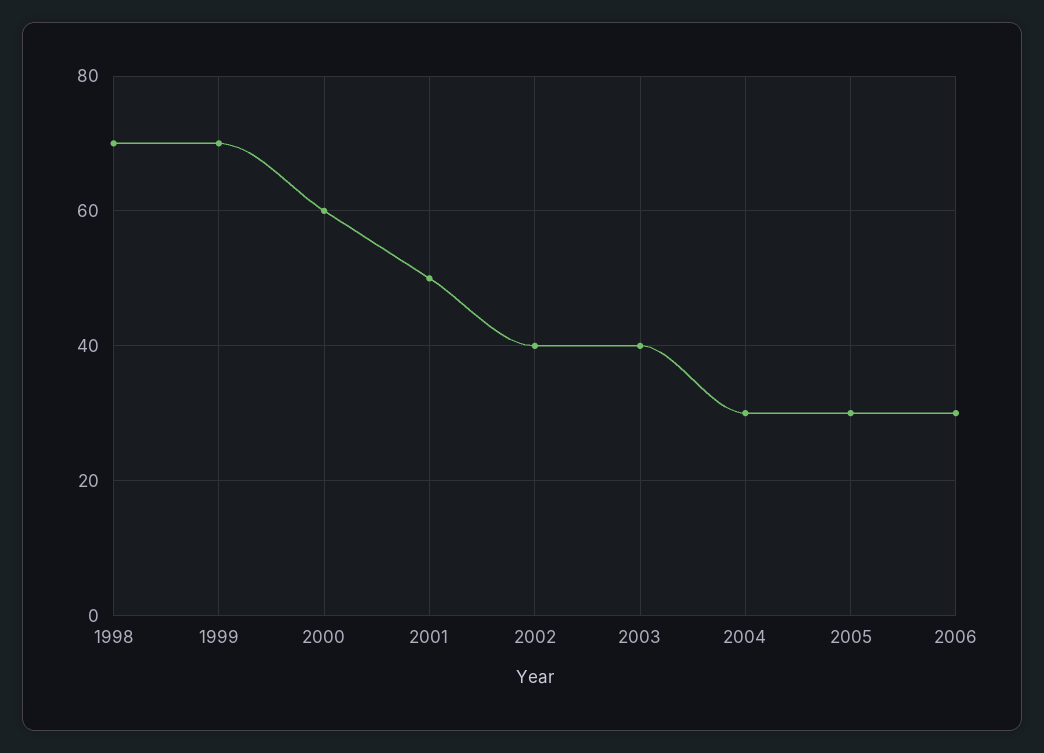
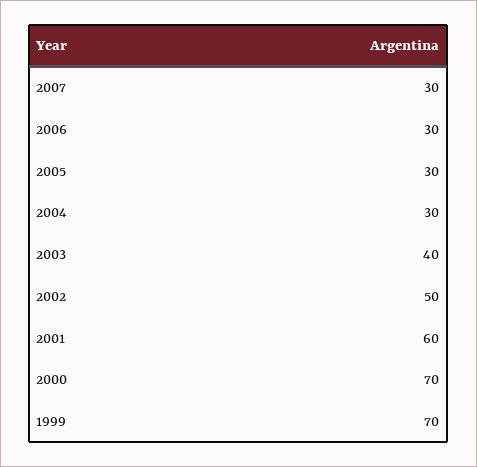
1998: 70 -> none
2000: 60 -> 70
2001: 50 -> 60
2002: 40 -> 50
2007: none -> 30

